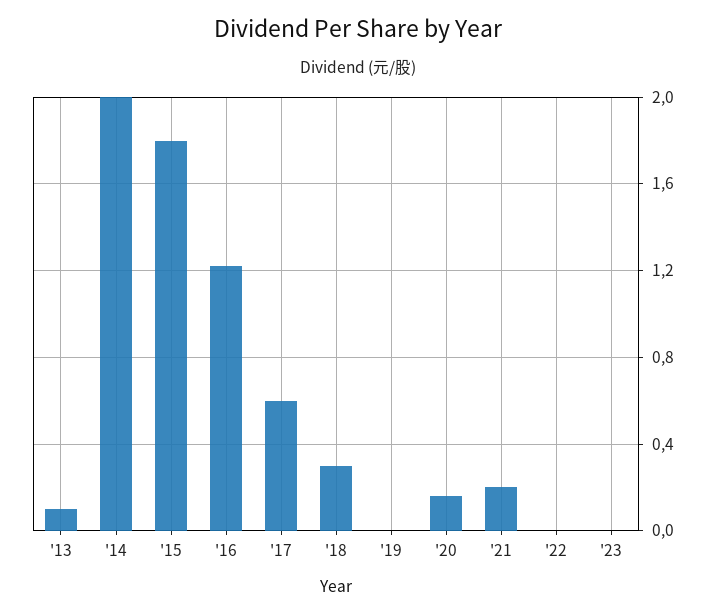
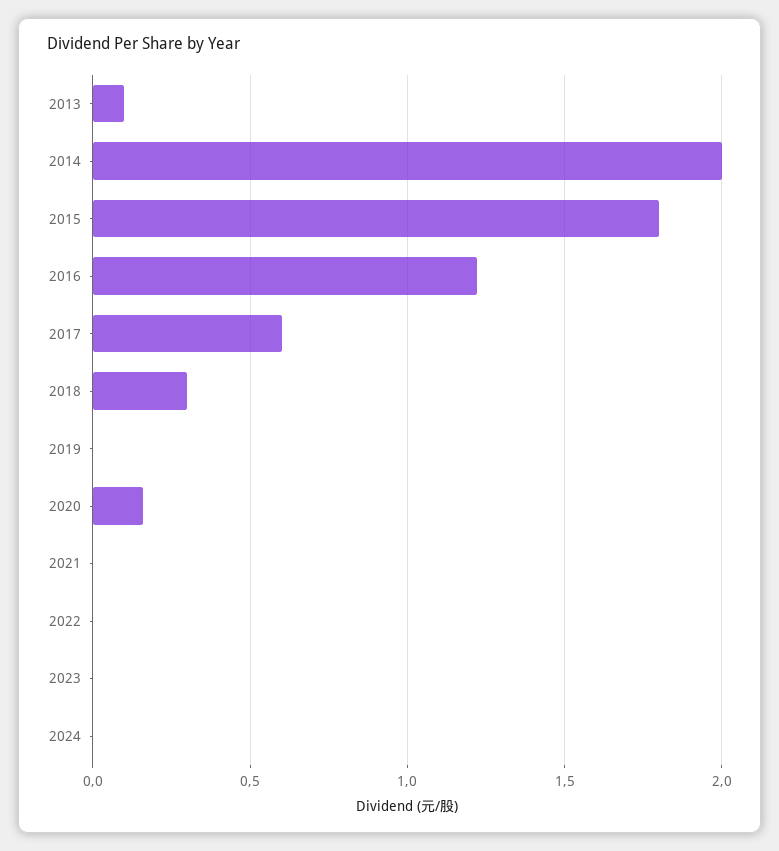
'21: 0.2 -> 0
2024: none -> 0

